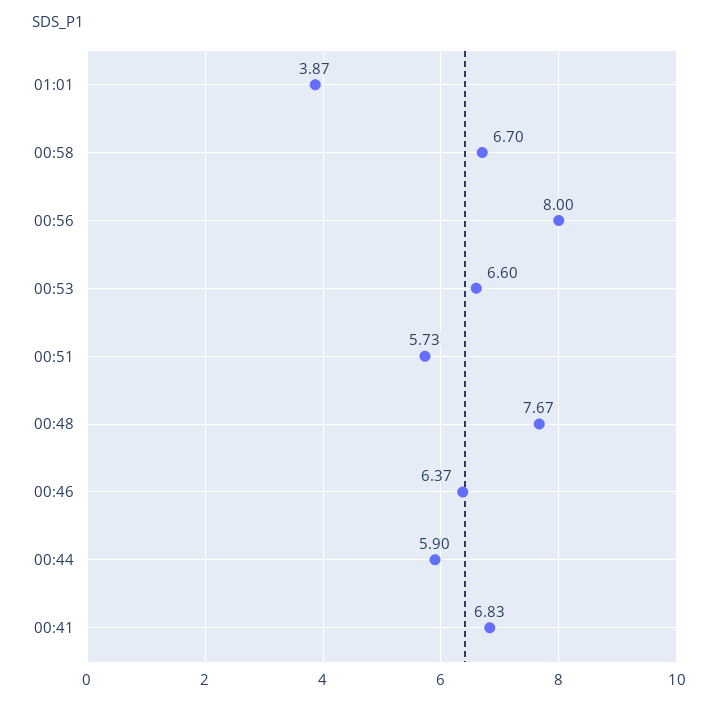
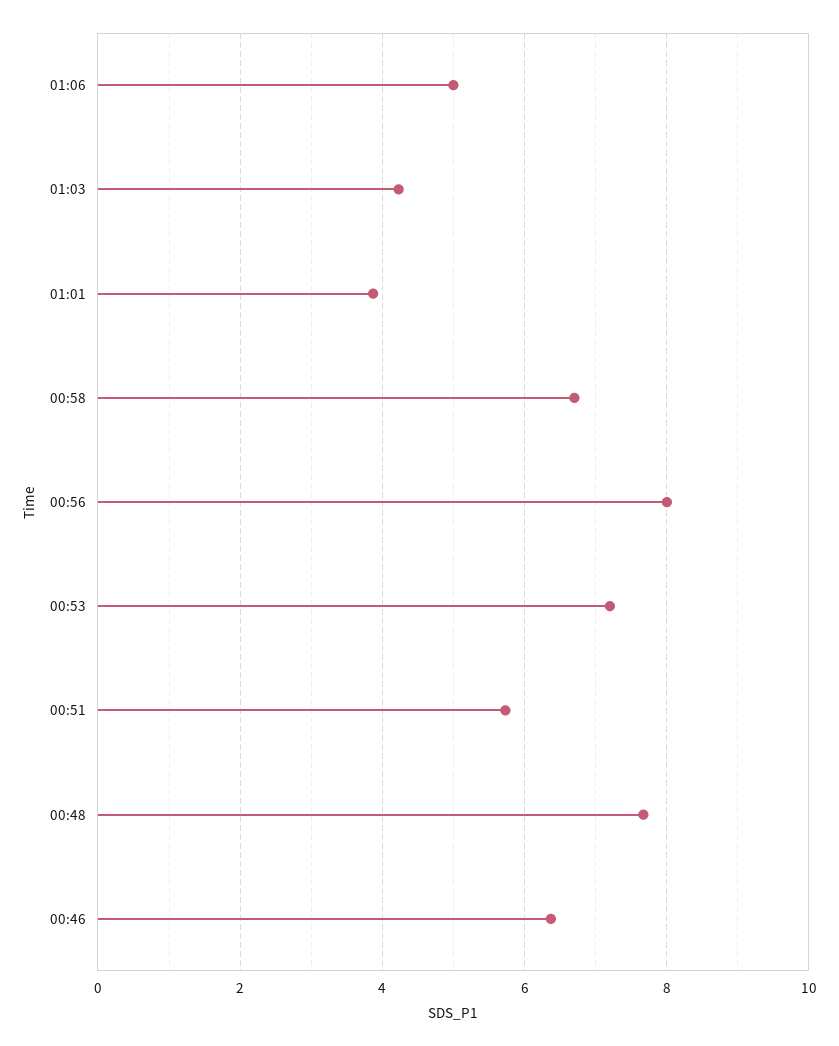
00:53: 6.6 -> 7.2
00:44: 5.9 -> none
00:41: 6.83 -> none
01:06: none -> 5
01:03: none -> 4.2

